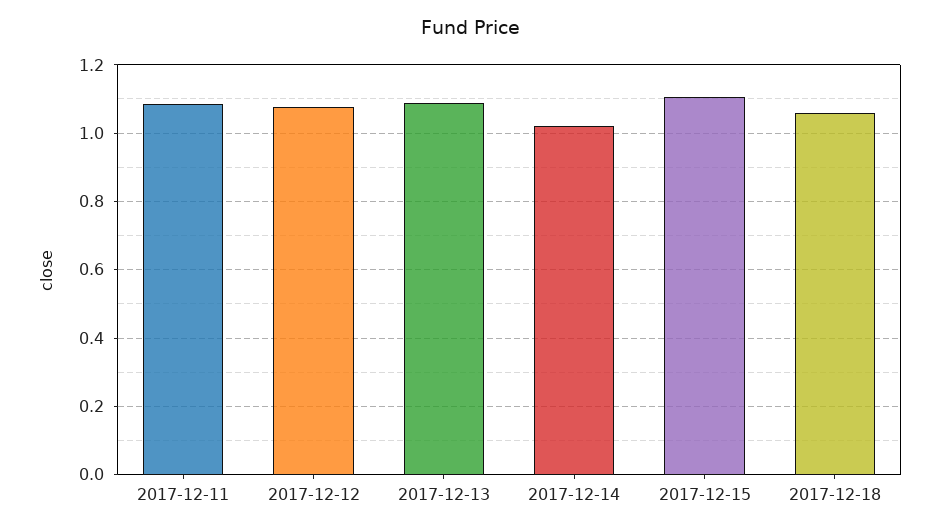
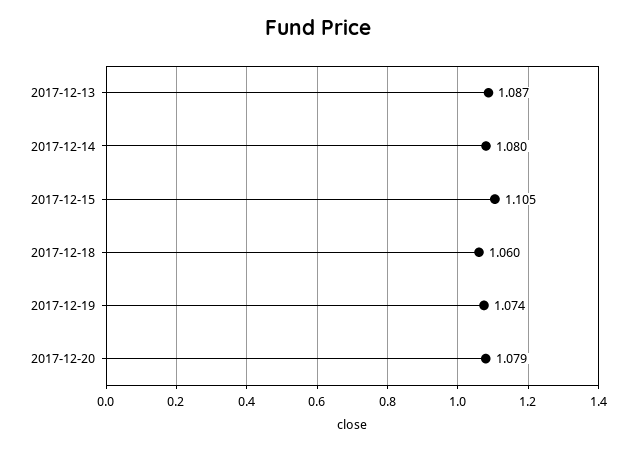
2017-12-11: 1.08 -> none
2017-12-12: 1.08 -> none
2017-12-14: 1.02 -> 1.08
2017-12-19: none -> 1.074
2017-12-20: none -> 1.079

